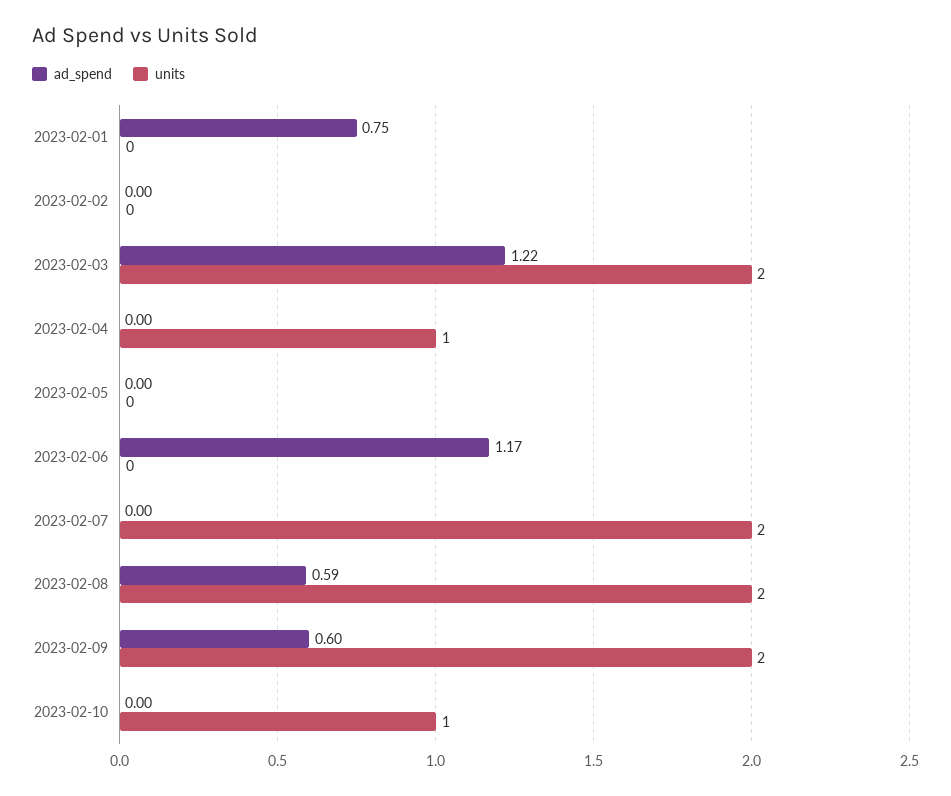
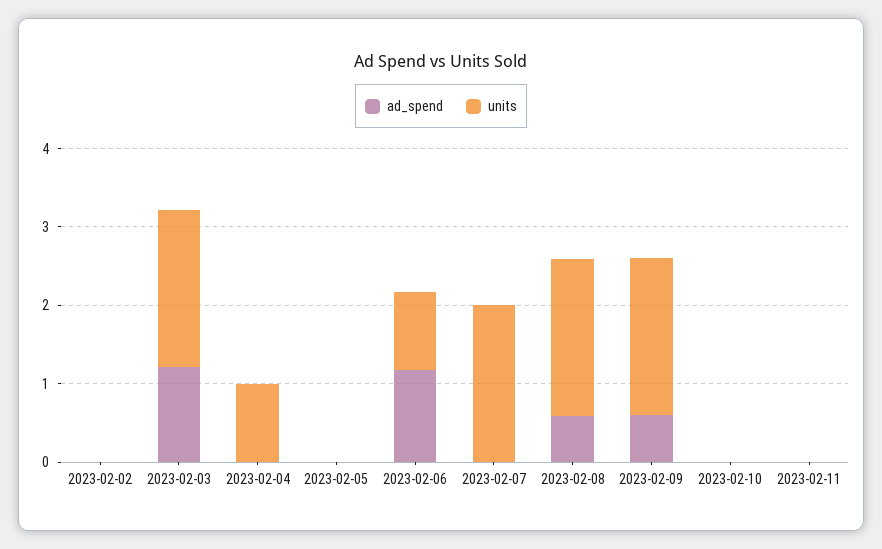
ad_spend, 2023-02-01: 0.75 -> none
units, 2023-02-01: 0 -> none
units, 2023-02-06: 0 -> 1
units, 2023-02-10: 1 -> 0
ad_spend, 2023-02-11: none -> 0
units, 2023-02-11: none -> 0

